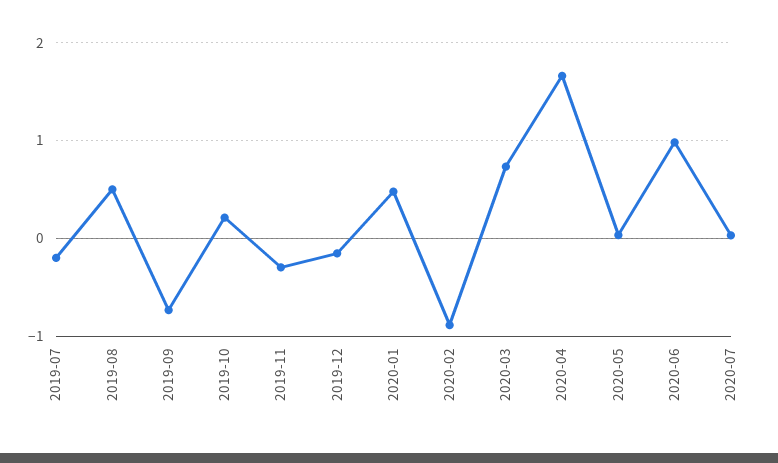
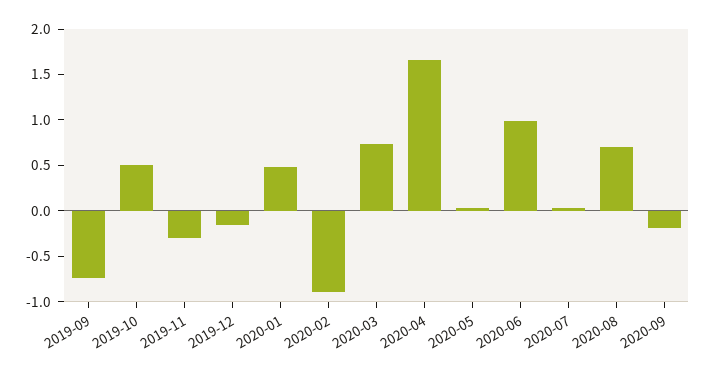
2019-07: -0.2 -> none
2019-08: 0.5 -> none
2019-10: 0.2 -> 0.5
2020-08: none -> 0.7
2020-09: none -> -0.2

